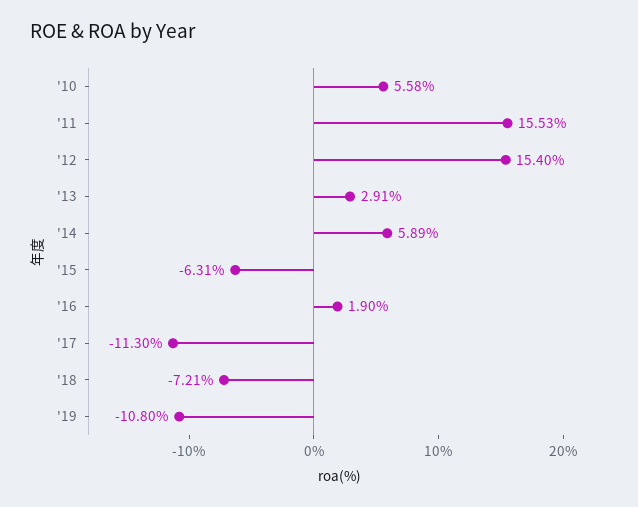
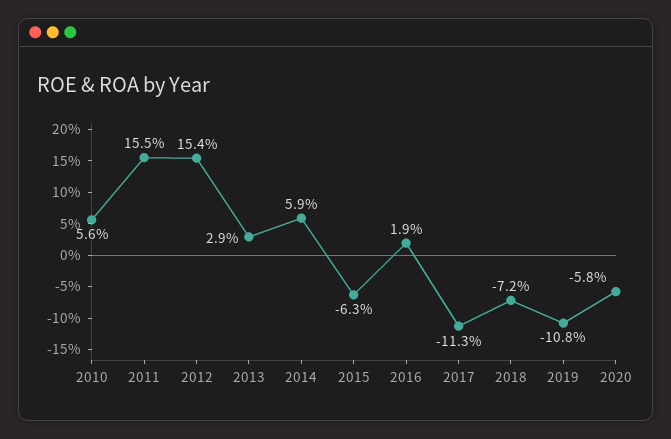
2020: none -> -5.8

